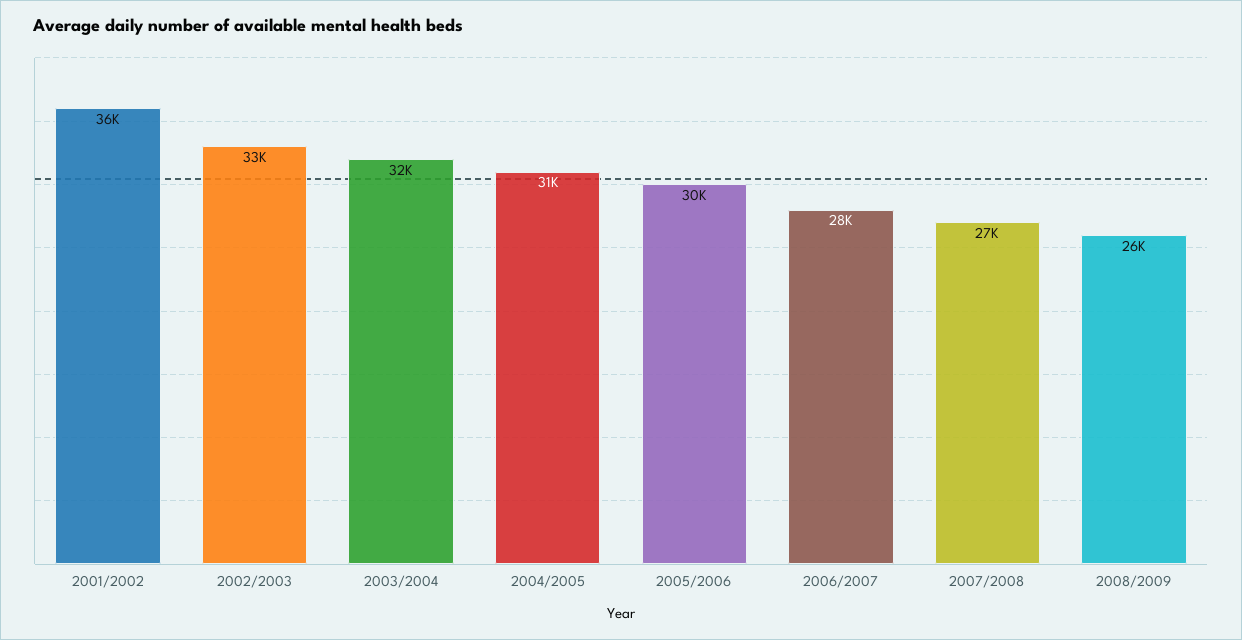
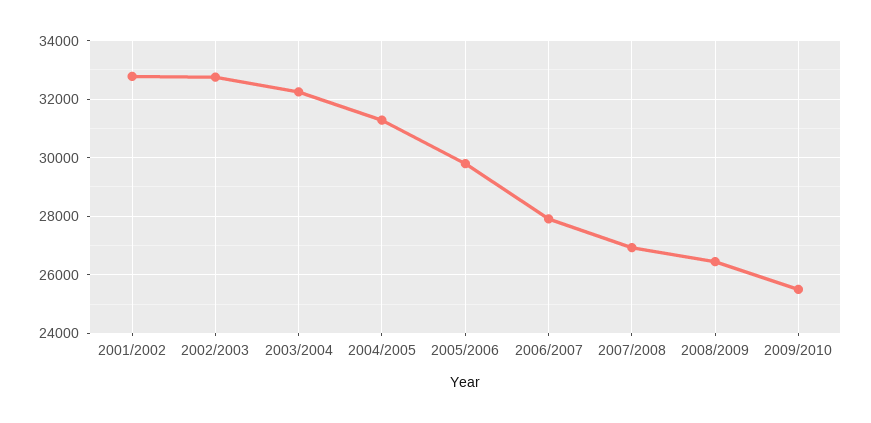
2001/2002: 36000 -> 32750
2009/2010: none -> 25500

